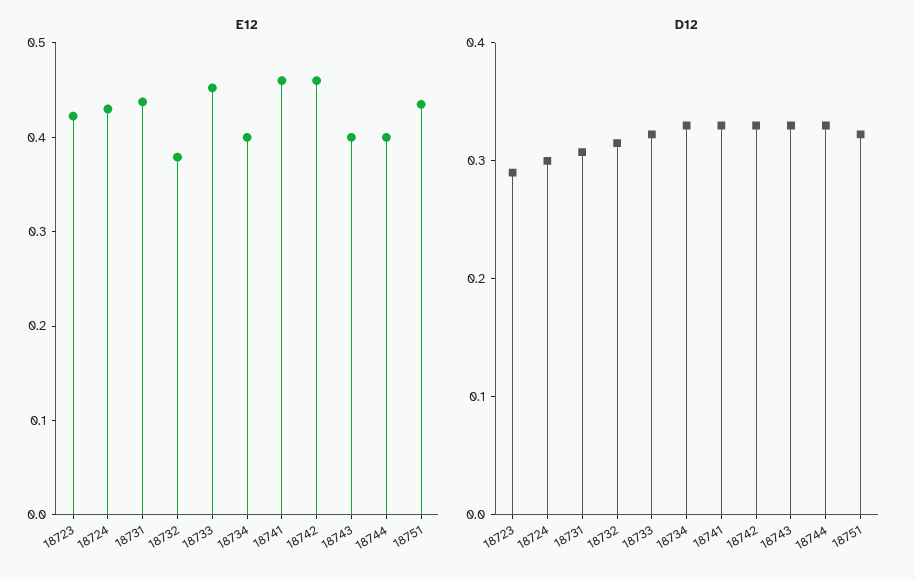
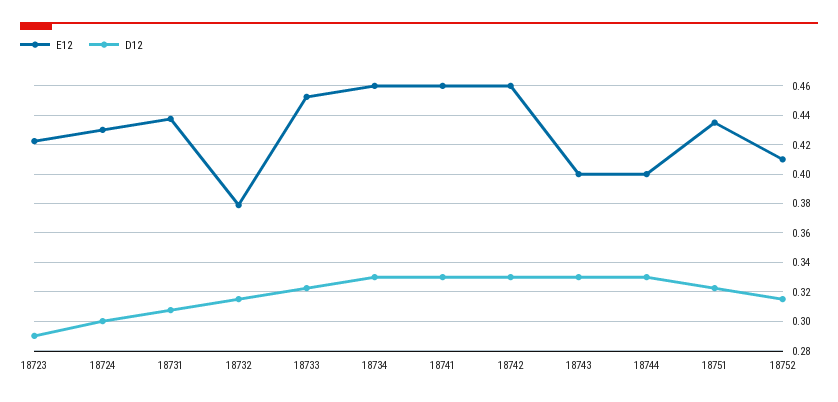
E12, 18734: 0.4 -> 0.46
E12, 18752: none -> 0.41
D12, 18752: none -> 0.315

